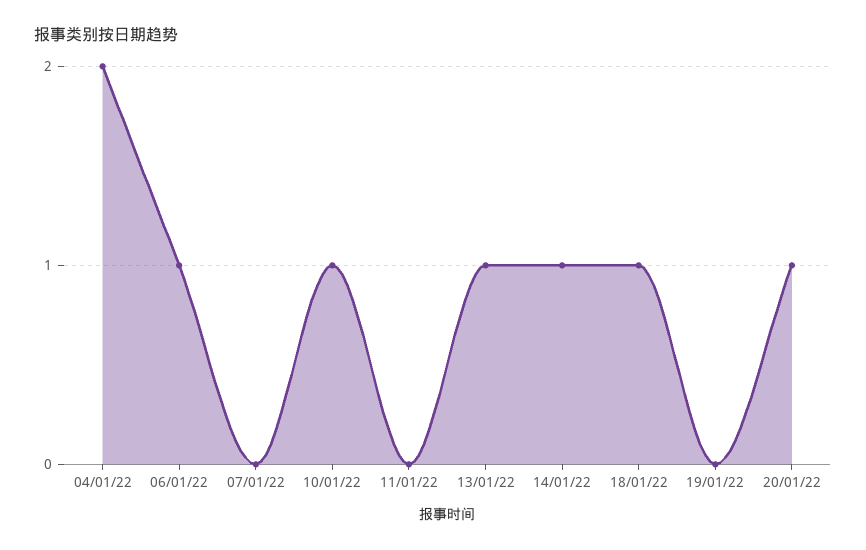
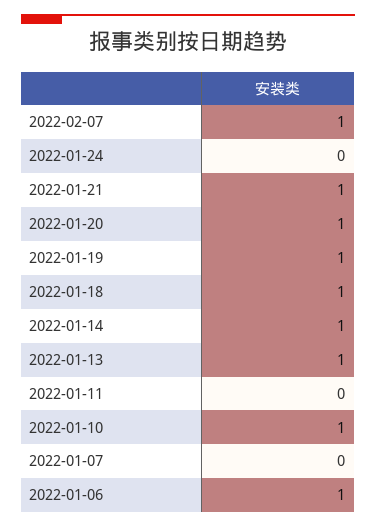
04/01/22: 2 -> none
19/01/22: 0 -> 1
2022-02-07: none -> 1
2022-01-24: none -> 0
2022-01-21: none -> 1

